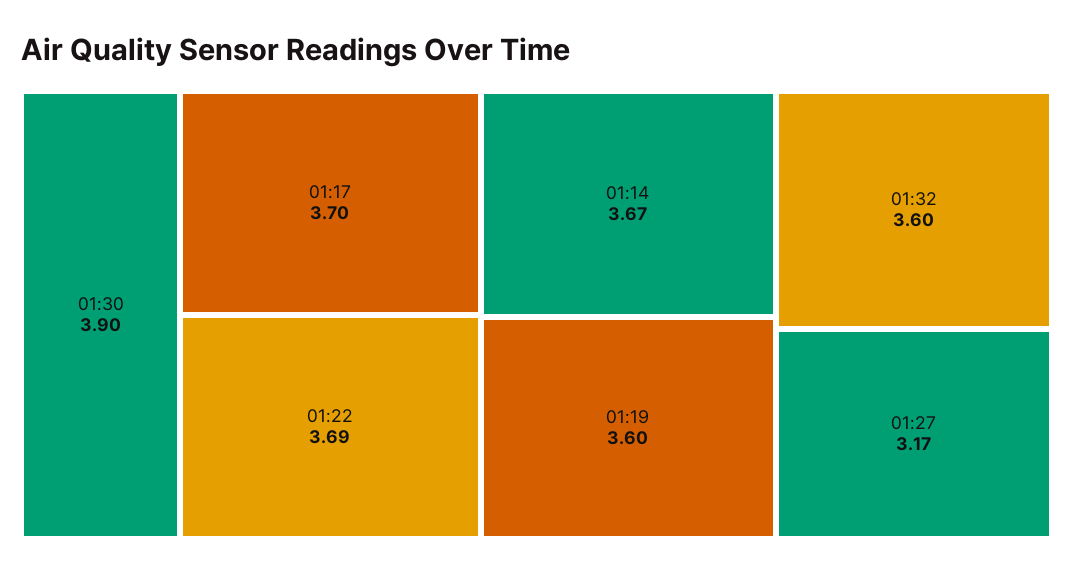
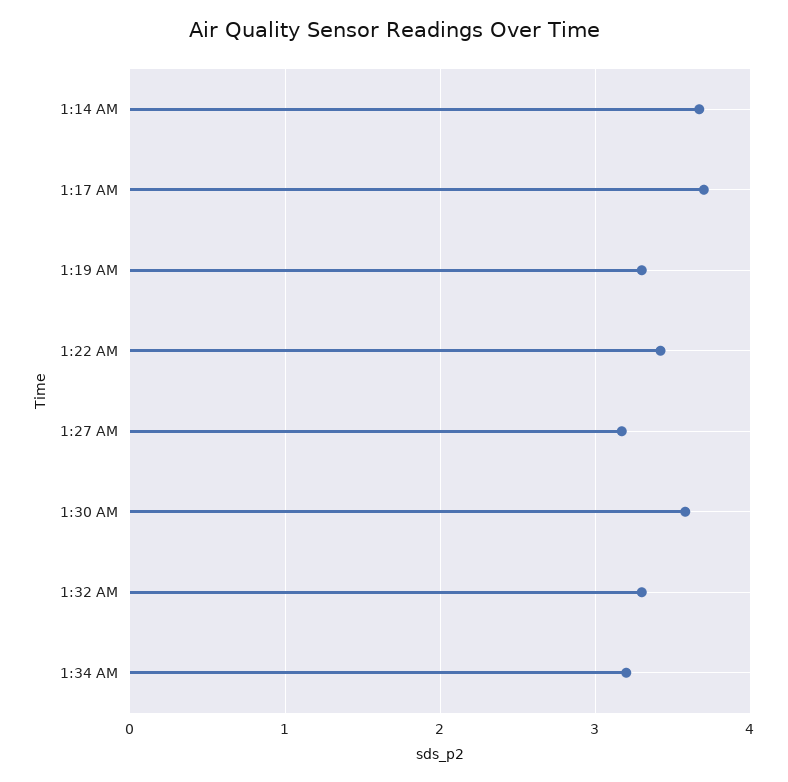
01:30: 3.9 -> 3.6
01:22: 3.69 -> 3.4
01:19: 3.6 -> 3.3
01:32: 3.6 -> 3.3
1:34 AM: none -> 3.2

